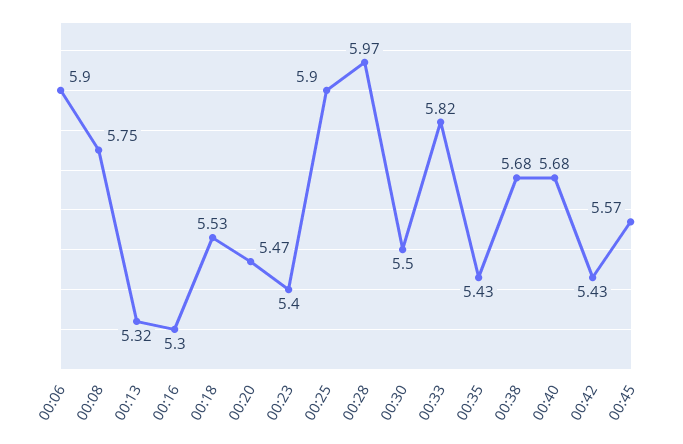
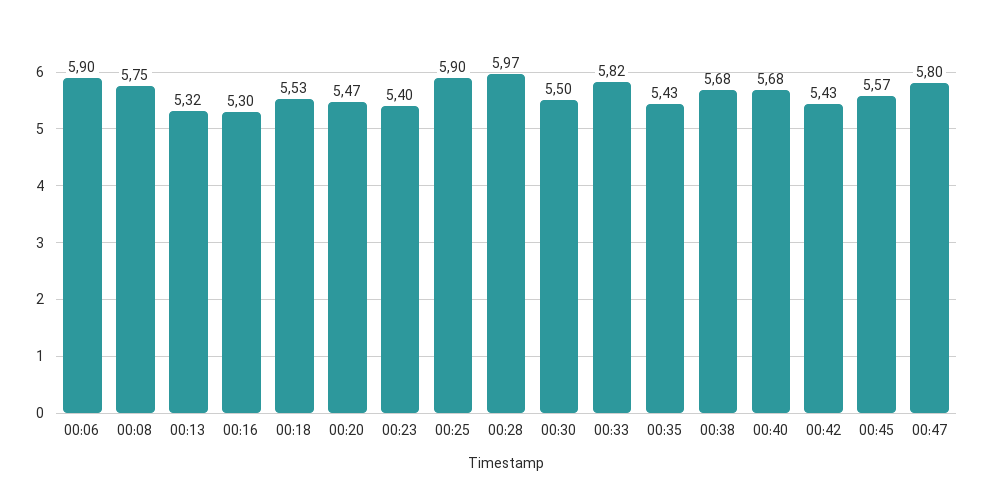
00:47: none -> 5.8

